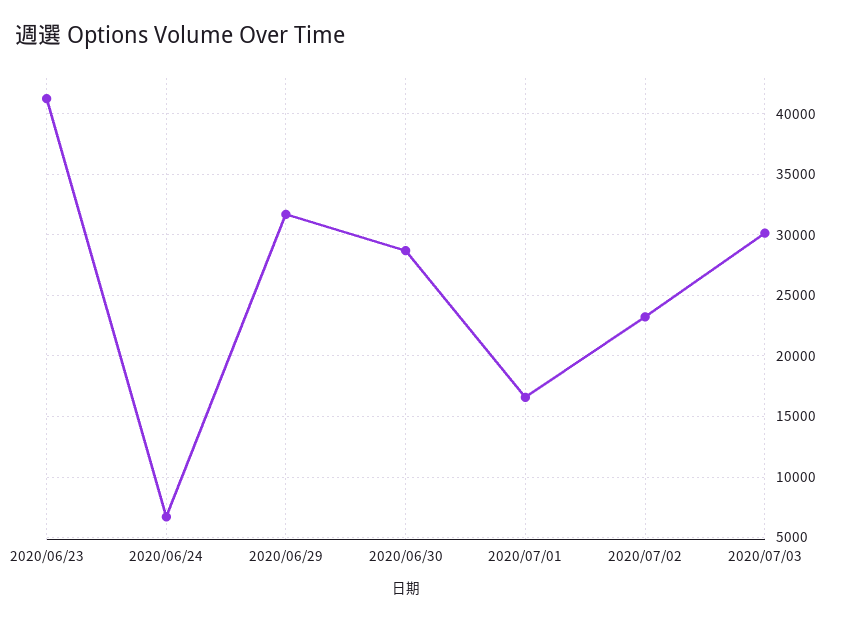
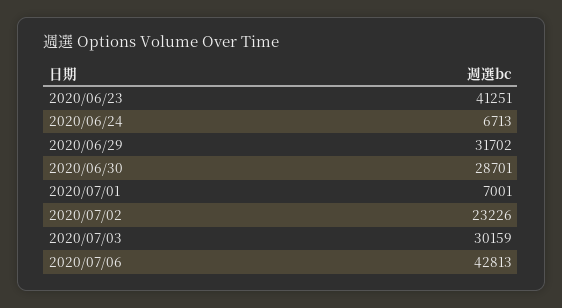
2020/07/01: 16500 -> 7001
2020/07/06: none -> 42813

